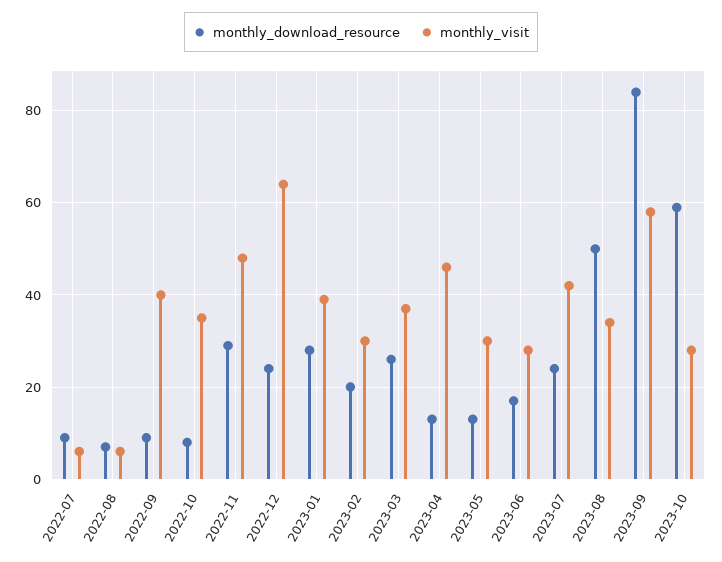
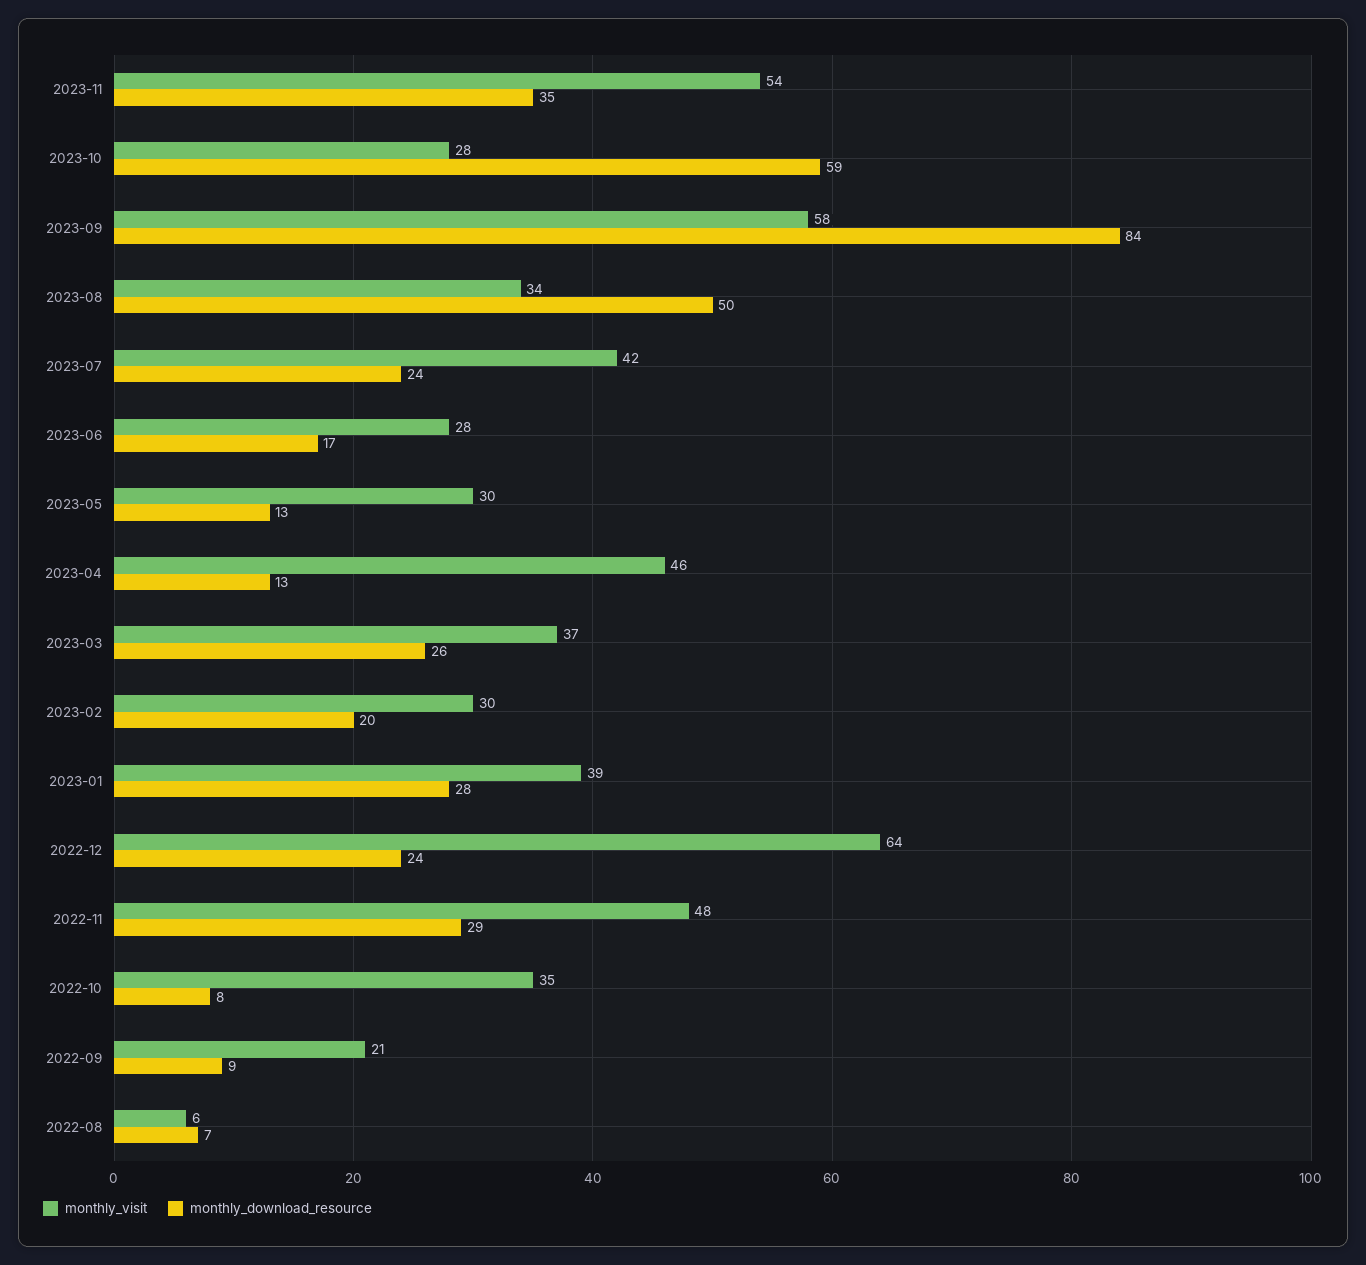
monthly_download_resource, 2022-07: 10 -> none
monthly_visit, 2022-07: 5 -> none
monthly_visit, 2022-09: 40 -> 21
monthly_visit, 2023-11: none -> 54
monthly_download_resource, 2023-11: none -> 35

